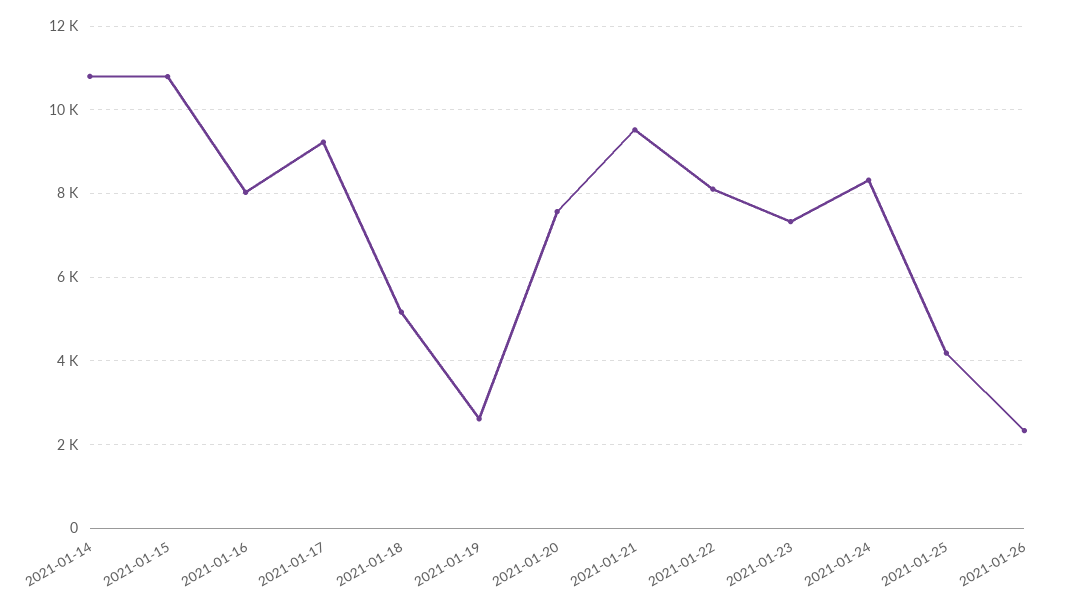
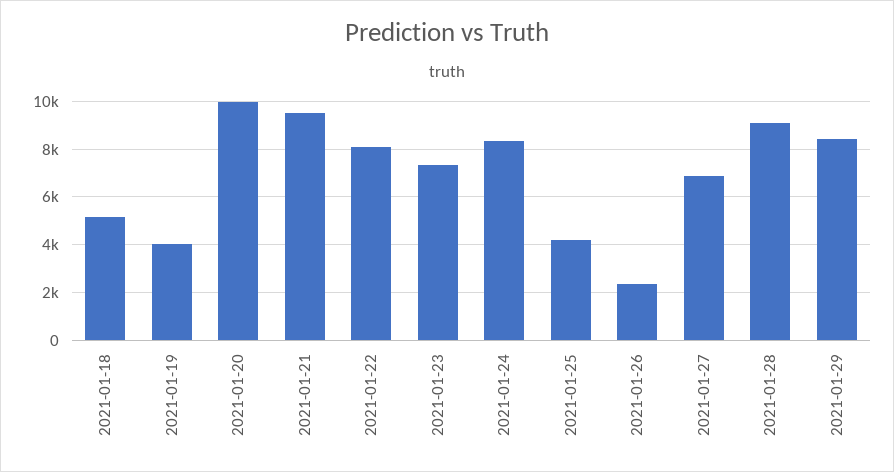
2021-01-14: 10800 -> none
2021-01-15: 10800 -> none
2021-01-16: 8000 -> none
2021-01-17: 9200 -> none
2021-01-19: 2600 -> 4000
2021-01-20: 7600 -> 10000
2021-01-27: none -> 7000
2021-01-28: none -> 9000
2021-01-29: none -> 8500

